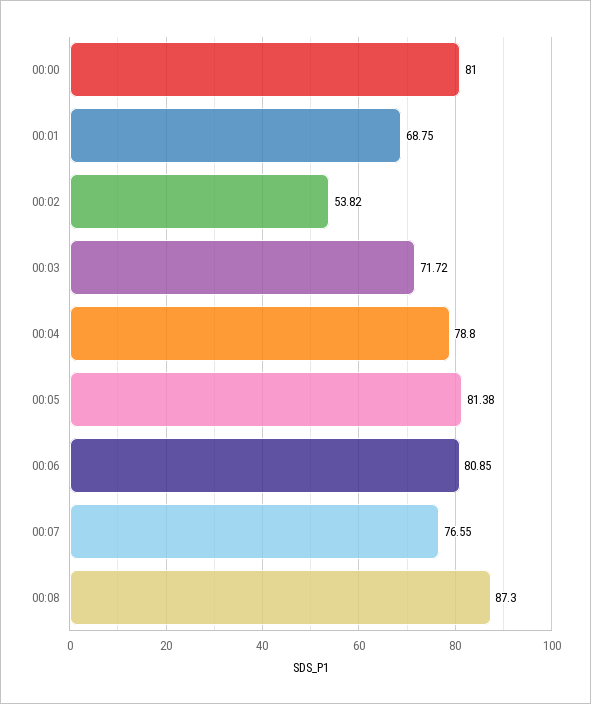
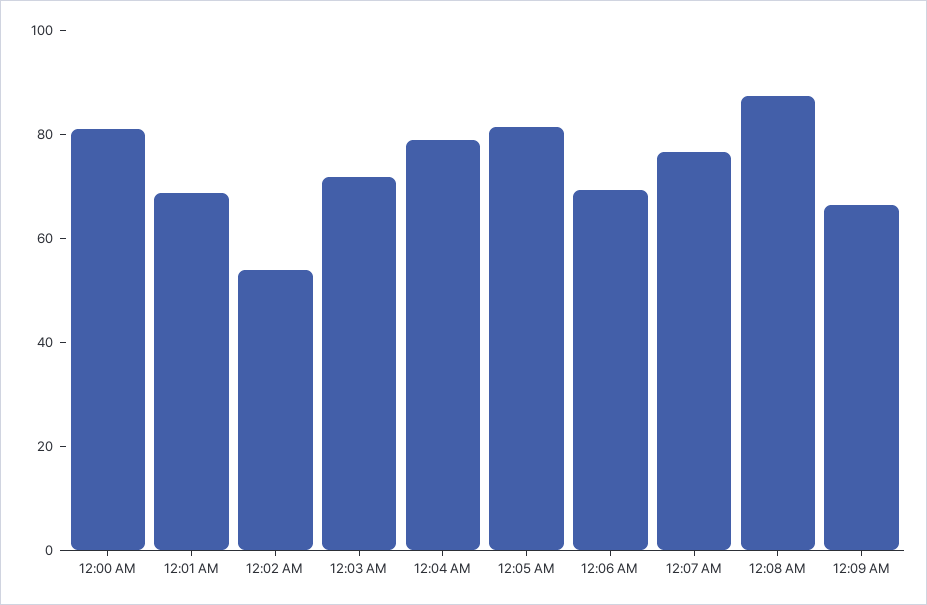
00:06: 80.85 -> 70
12:09 AM: none -> 65

